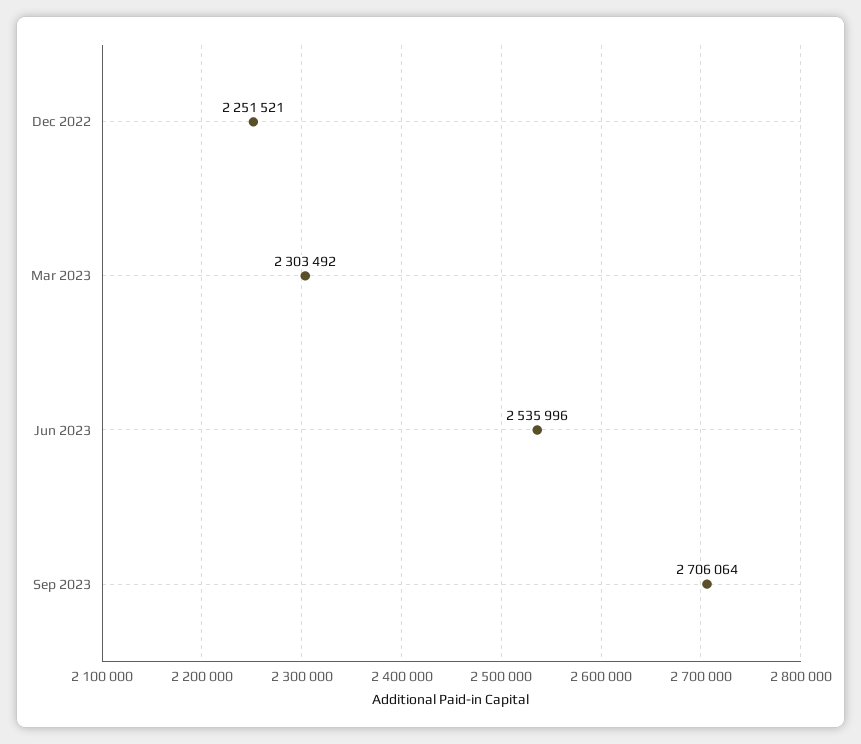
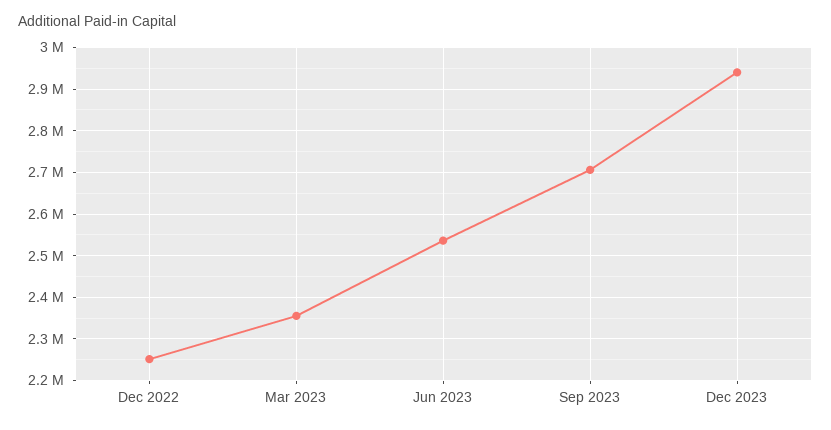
Mar 2023: 2303492 -> 2360000
Dec 2023: none -> 2940000

